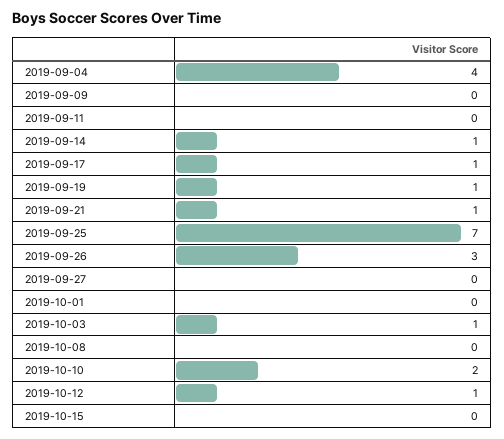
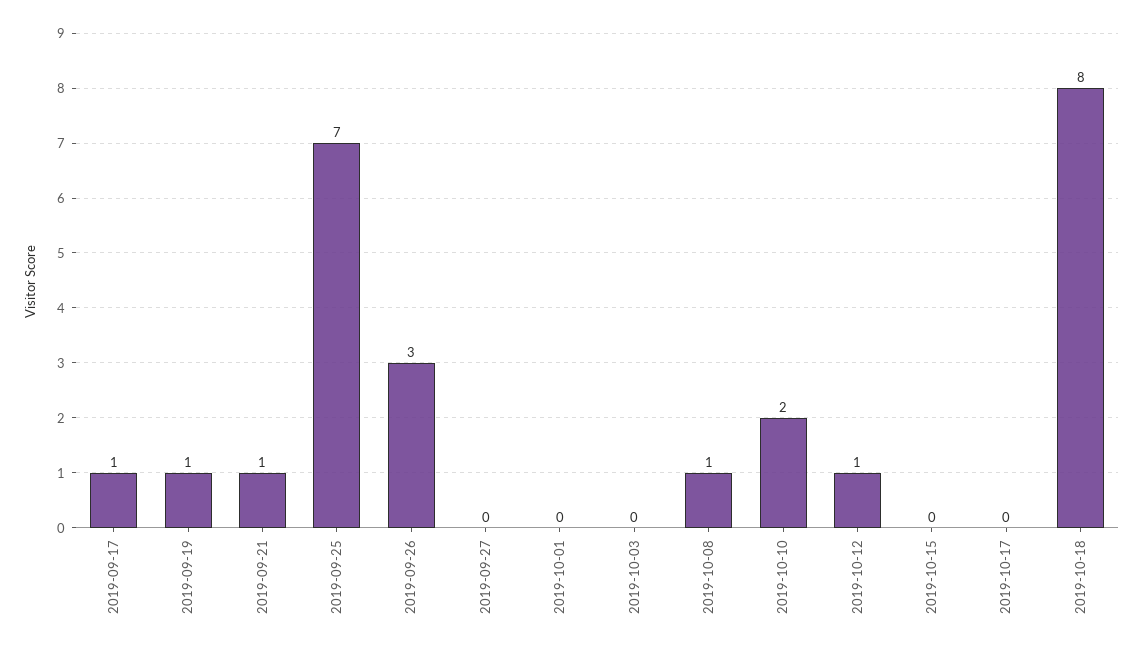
2019-09-04: 4 -> none
2019-09-09: 0 -> none
2019-09-11: 0 -> none
2019-09-14: 1 -> none
2019-10-03: 1 -> 0
2019-10-08: 0 -> 1
2019-10-17: none -> 0
2019-10-18: none -> 8

